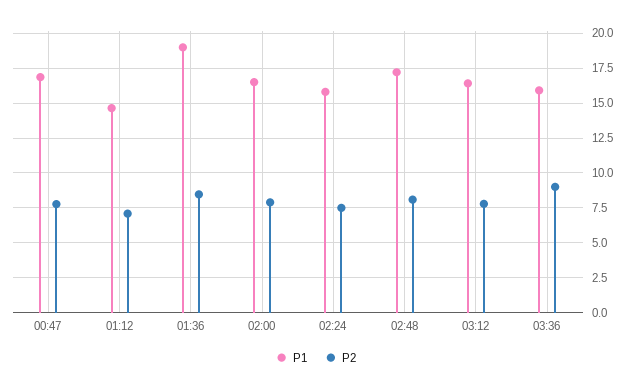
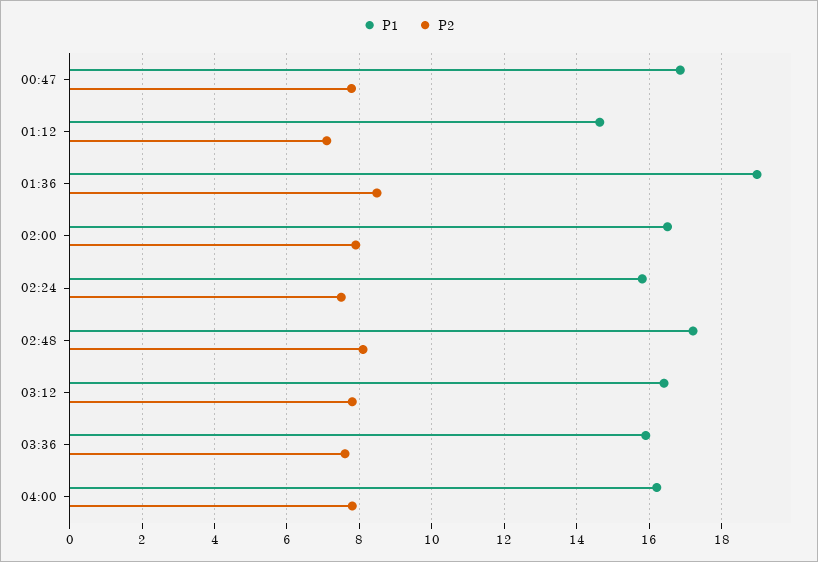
P2, 03:36: 9 -> 7.6
P1, 04:00: none -> 16.2
P2, 04:00: none -> 7.8

